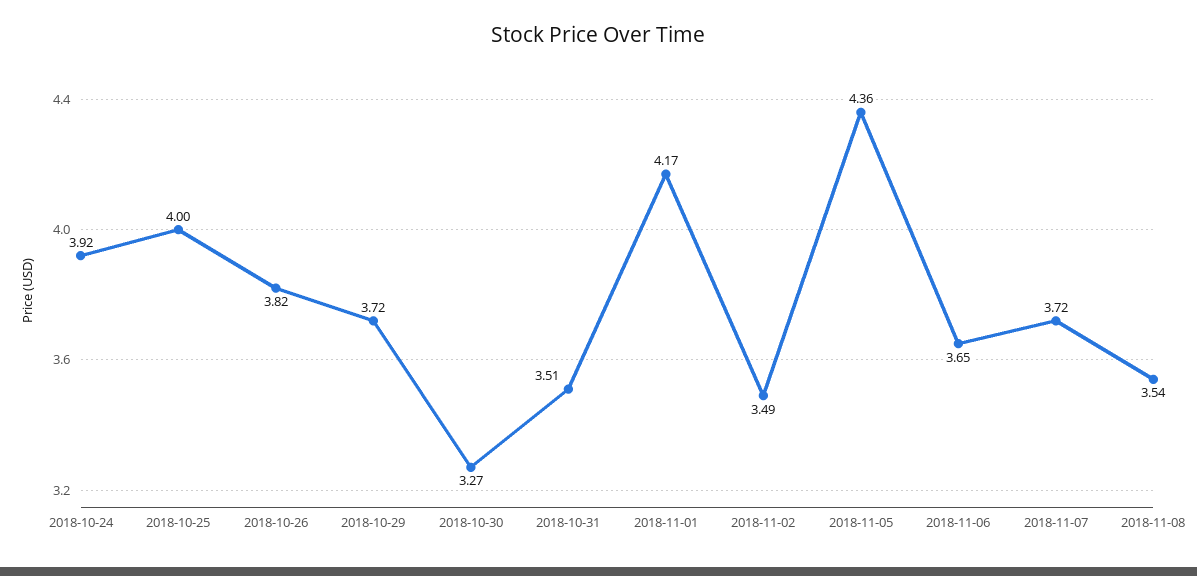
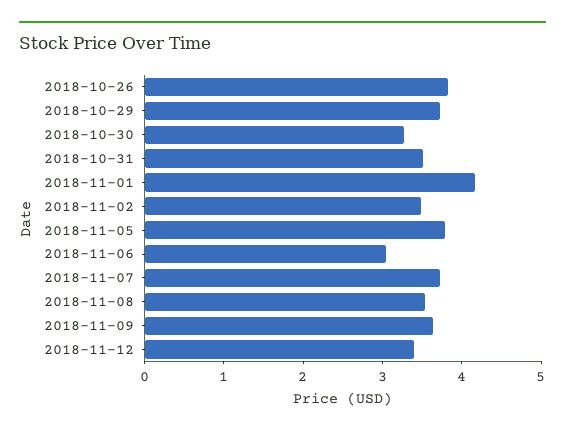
2018-10-24: 3.92 -> none
2018-10-25: 4 -> none
2018-11-05: 4.36 -> 3.8
2018-11-06: 3.65 -> 3
2018-11-09: none -> 3.6
2018-11-12: none -> 3.4

